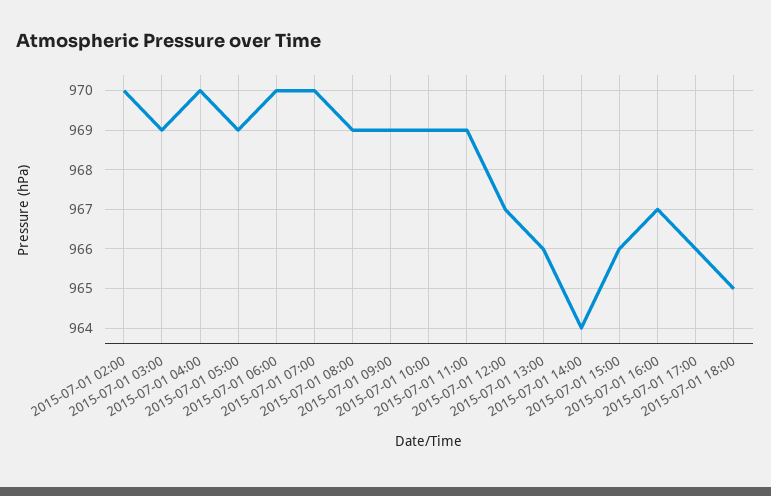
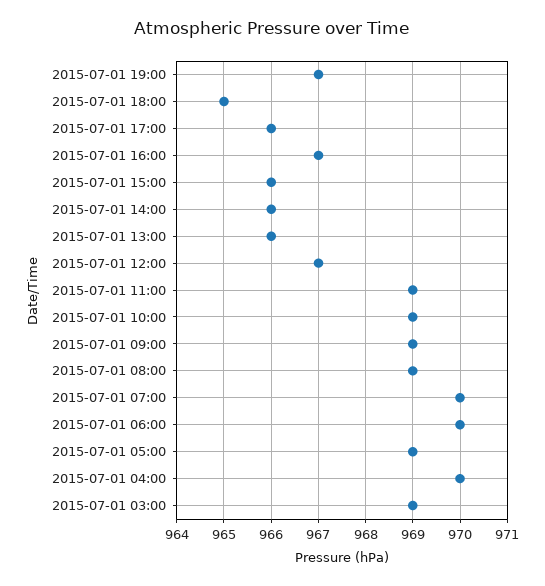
2015-07-01 02:00: 970 -> none
2015-07-01 14:00: 964 -> 966
2015-07-01 19:00: none -> 967

